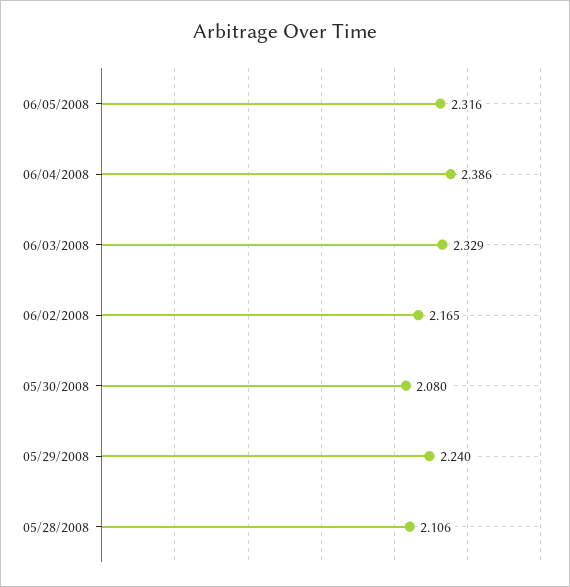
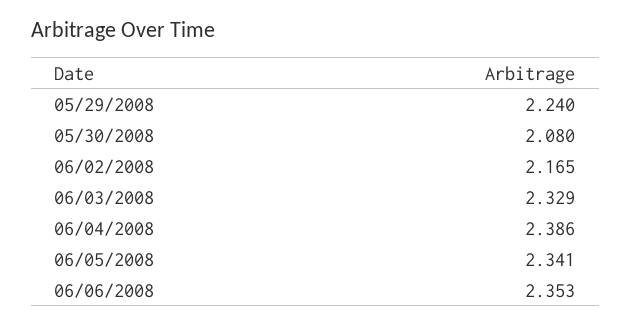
06/05/2008: 2.316 -> 2.341
05/28/2008: 2.106 -> none
06/06/2008: none -> 2.353

